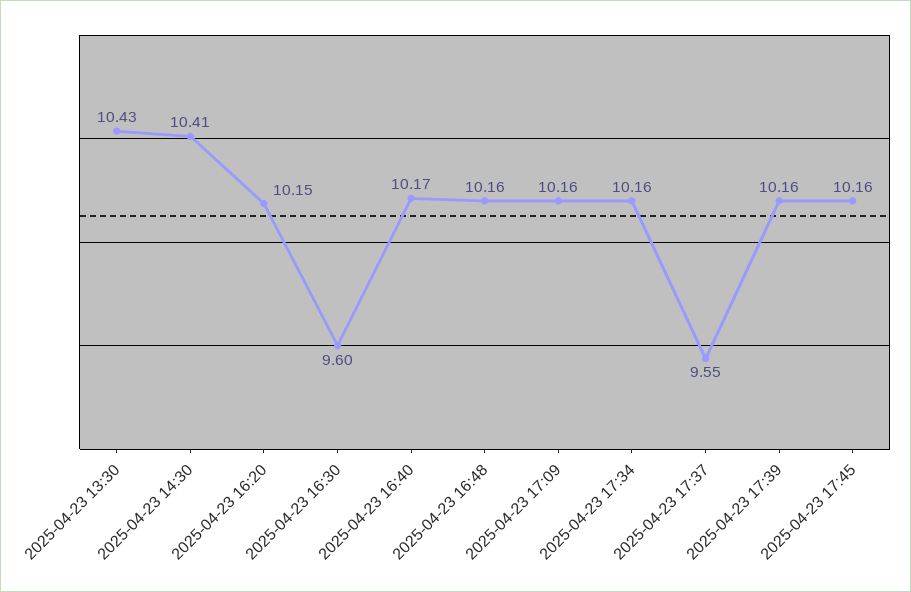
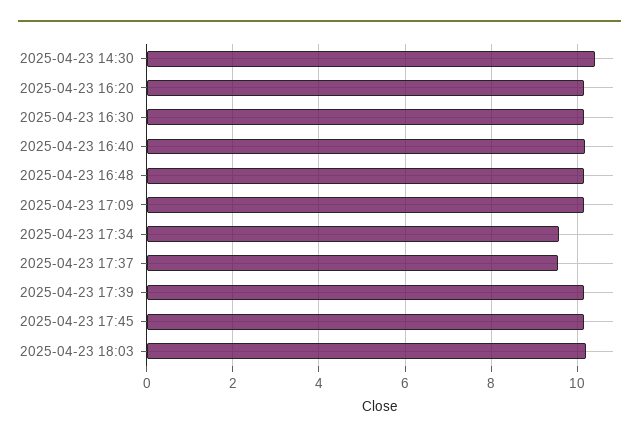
2025-04-23 13:30: 10.43 -> none
2025-04-23 16:30: 9.6 -> 10.2
2025-04-23 17:34: 10.16 -> 9.6
2025-04-23 18:03: none -> 10.2

